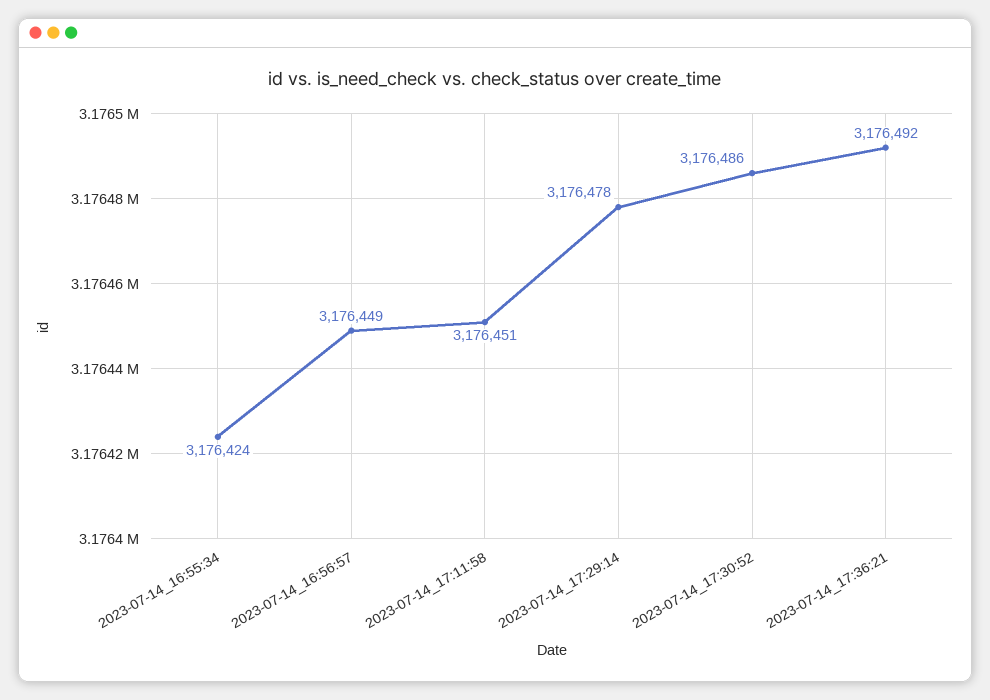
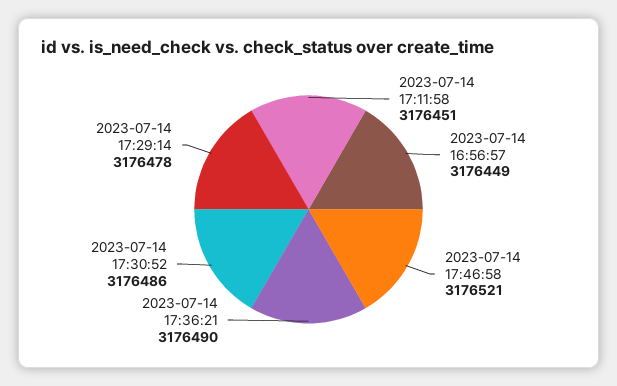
2023-07-14_16:55:34: 3176424 -> none
2023-07-14_17:36:21: 3176492 -> 3176490
2023-07-14 17:46:58: none -> 3176521

